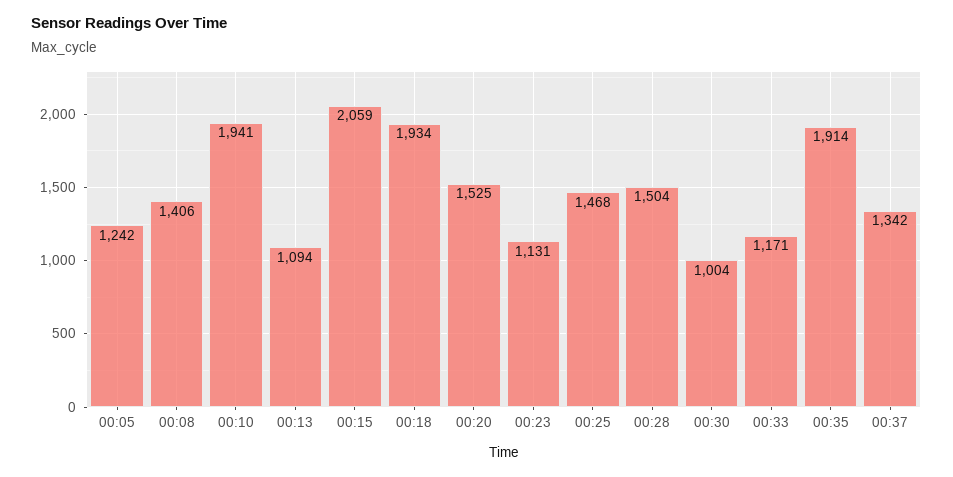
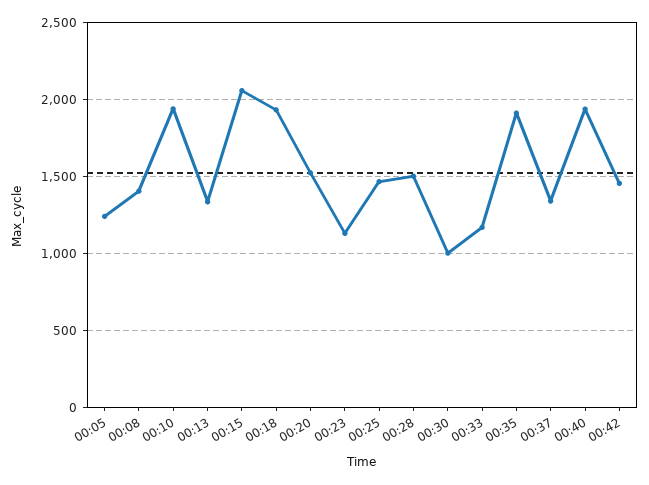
00:13: 1094 -> 1350
00:40: none -> 1950
00:42: none -> 1450

